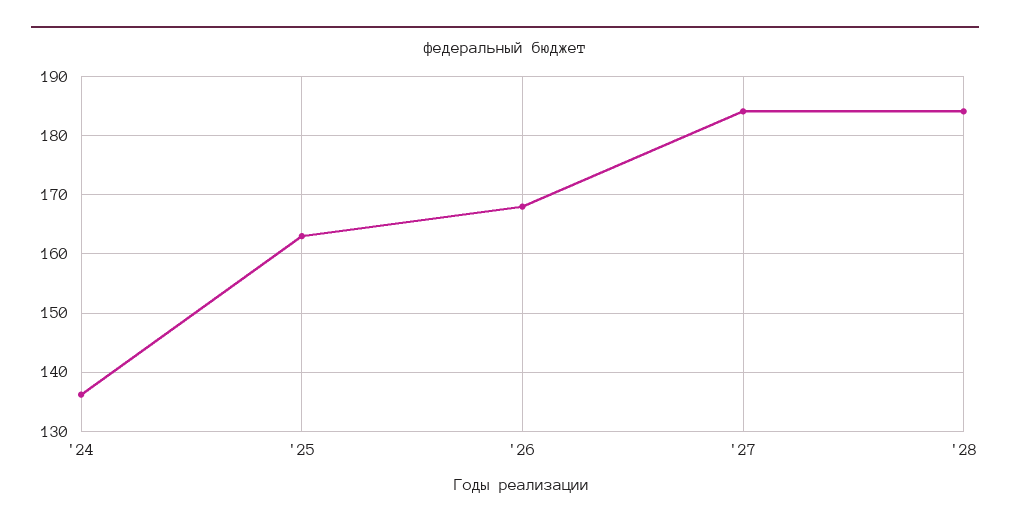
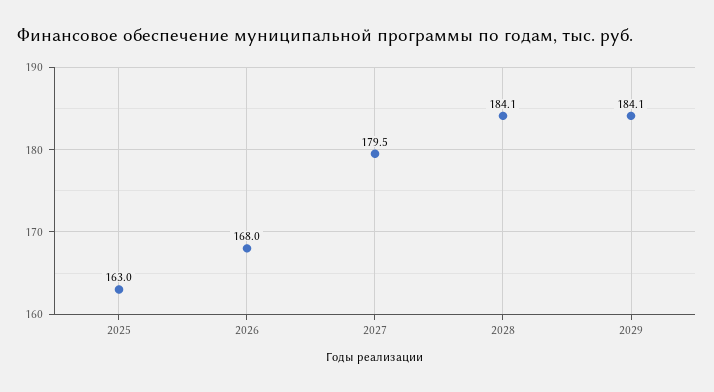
'24: 136 -> none
'27: 184 -> 179.5
2029: none -> 184.1

